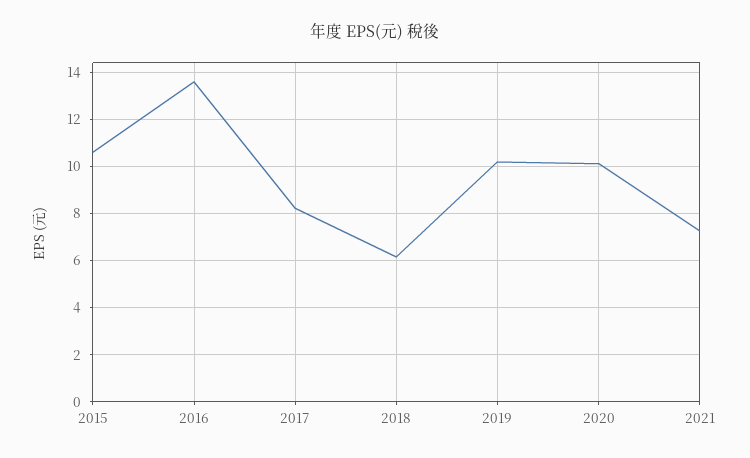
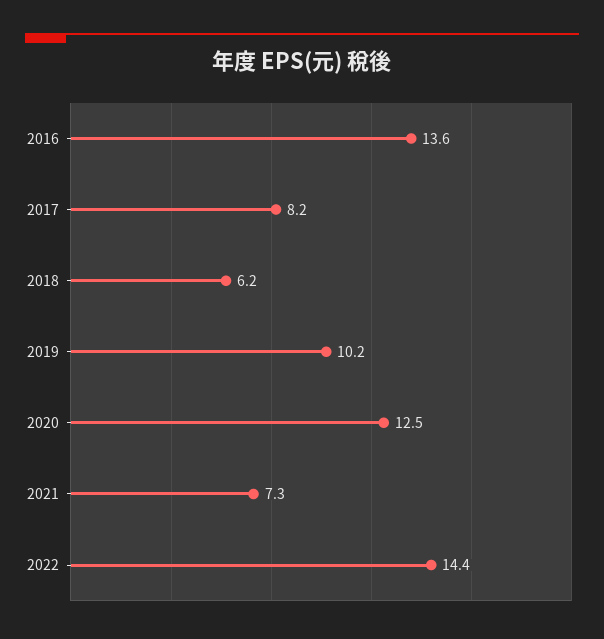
2015: 10.5 -> none
2020: 10 -> 12.5
2022: none -> 14.4

